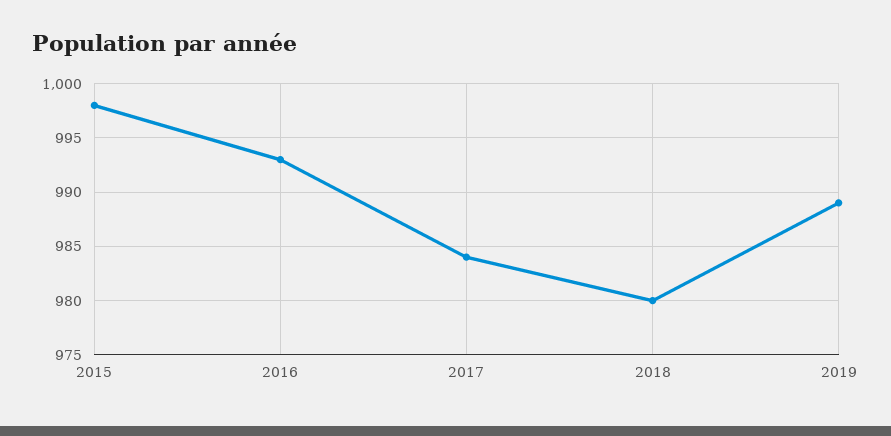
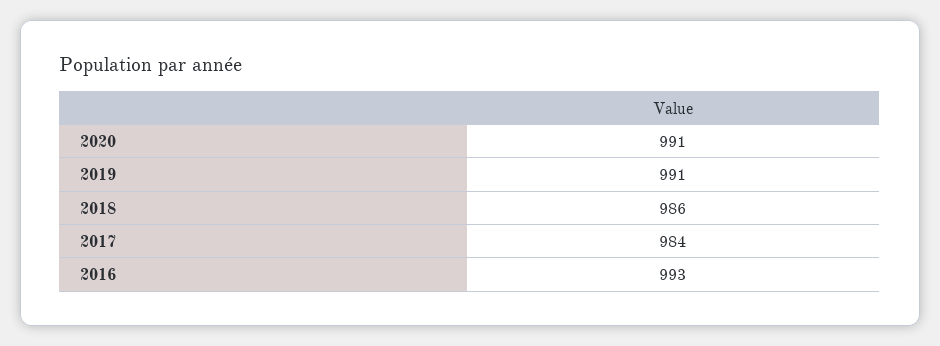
2015: 998 -> none
2018: 980 -> 986
2019: 989 -> 991
2020: none -> 991

